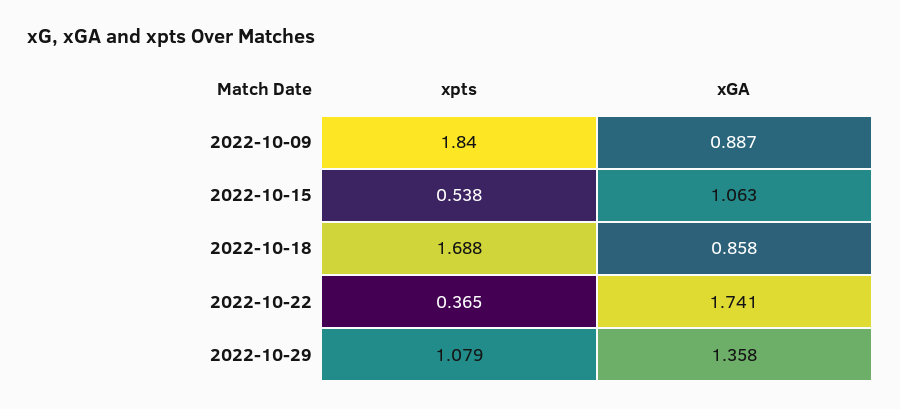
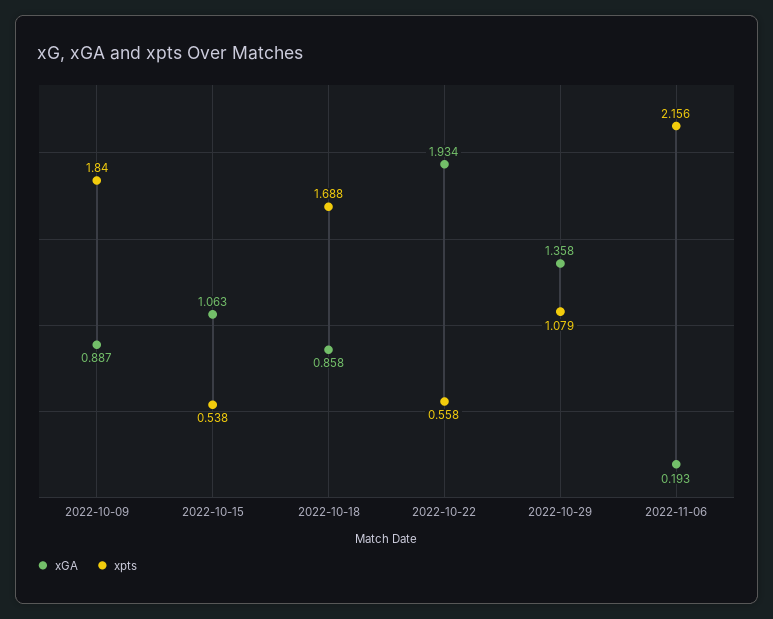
xpts, 2022-10-22: 0.365 -> 0.558
xGA, 2022-10-22: 1.741 -> 1.934
xGA, 2022-11-06: none -> 0.193
xpts, 2022-11-06: none -> 2.156

